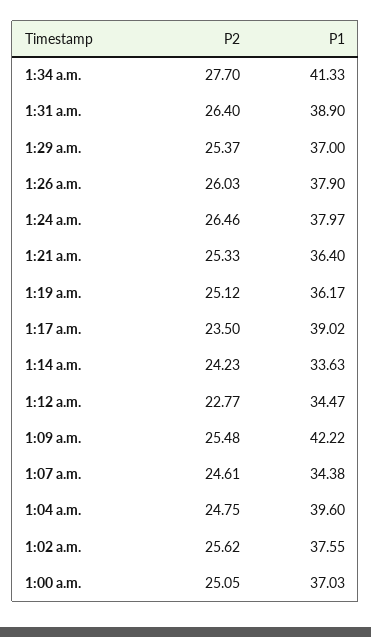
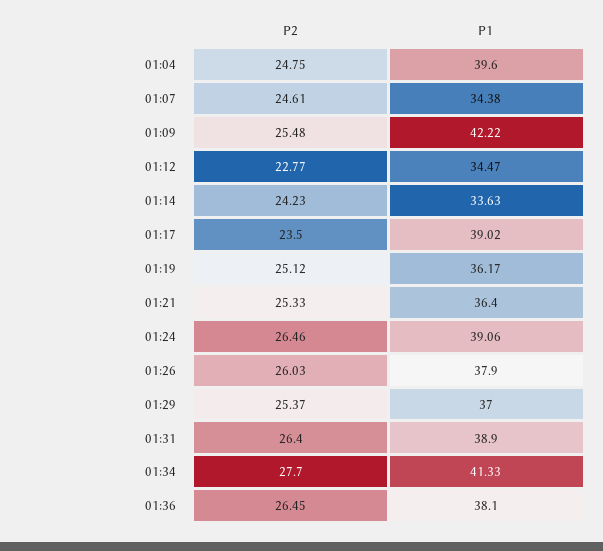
P1, 1:24 a.m.: 37.97 -> 39.06
P2, 1:02 a.m.: 25.62 -> none
P1, 1:02 a.m.: 37.55 -> none
P2, 1:00 a.m.: 25.05 -> none
P1, 1:00 a.m.: 37.03 -> none
P2, 01:36: none -> 26.45
P1, 01:36: none -> 38.1

